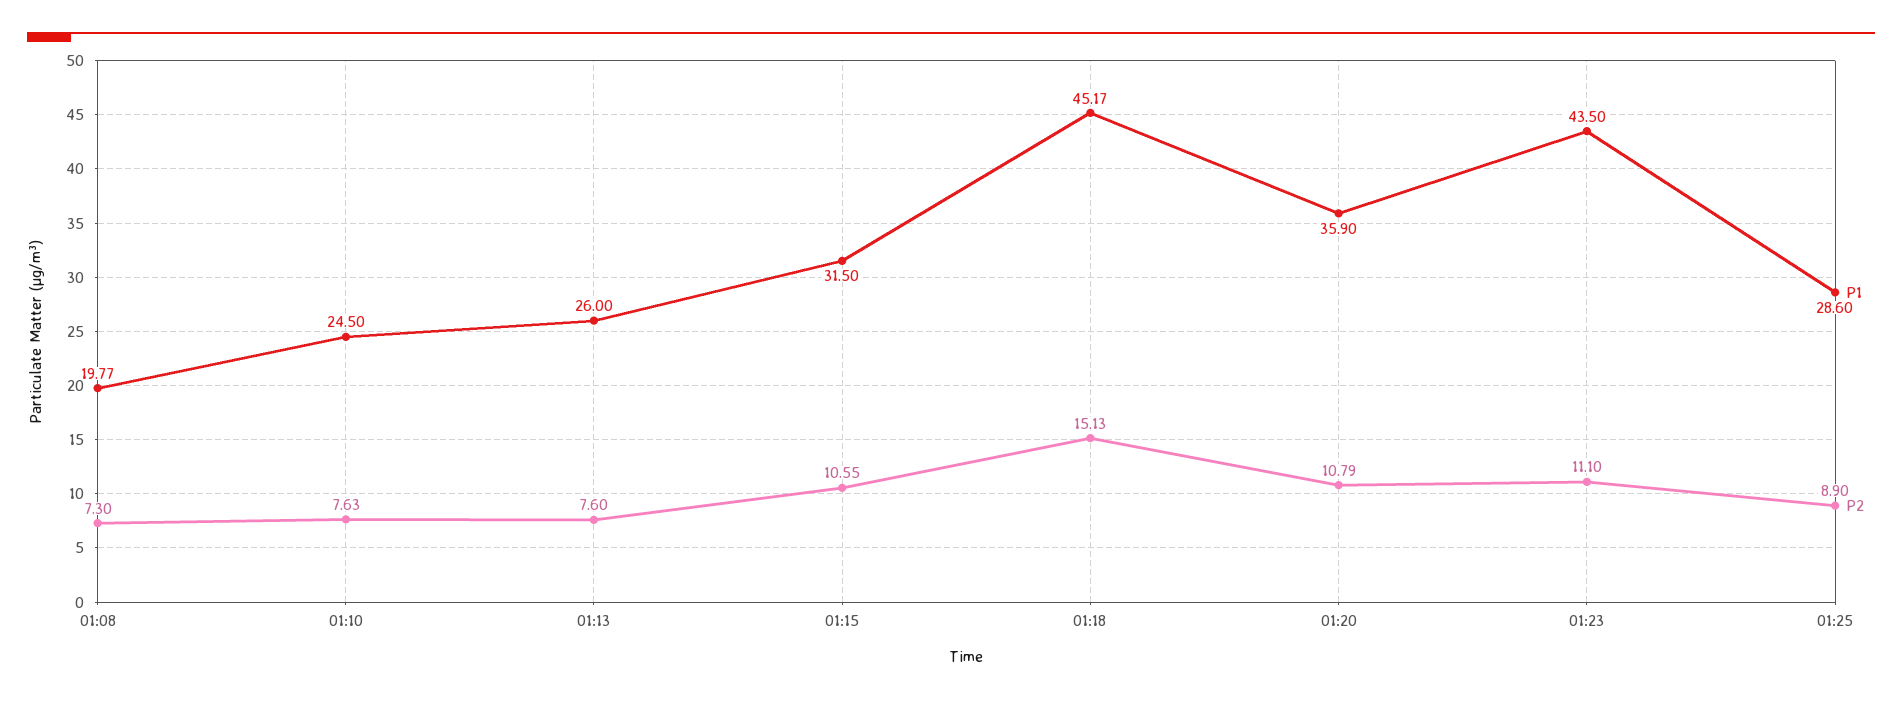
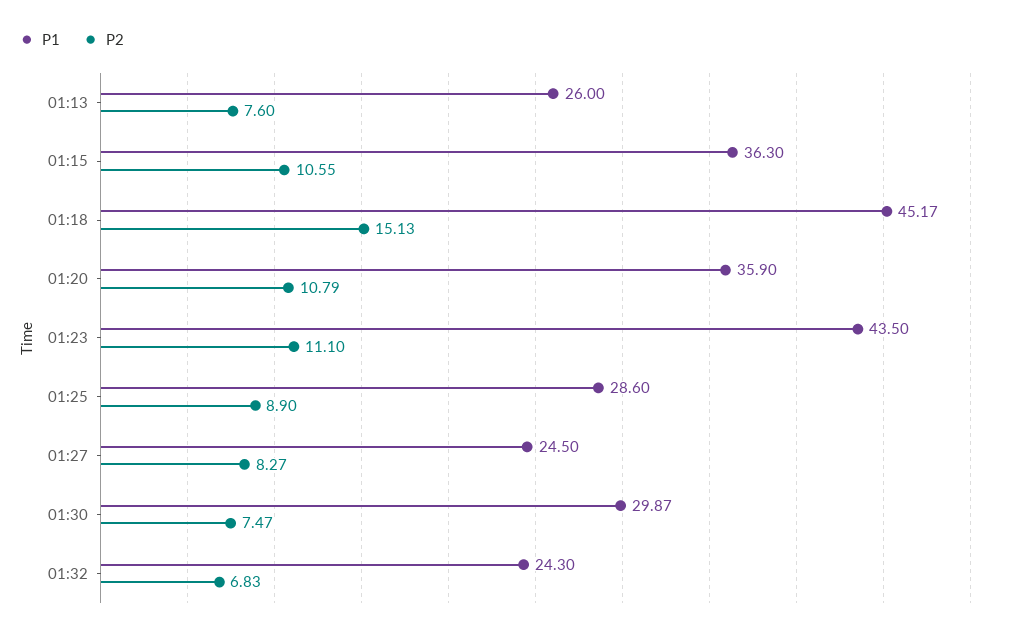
P1, 01:08: 19.77 -> none
P2, 01:08: 7.3 -> none
P1, 01:10: 24.5 -> none
P2, 01:10: 7.63 -> none
P1, 01:15: 31.5 -> 36.3
P1, 01:27: none -> 24.5
P2, 01:27: none -> 8.27
P1, 01:30: none -> 29.87
P2, 01:30: none -> 7.47
P1, 01:32: none -> 24.3
P2, 01:32: none -> 6.83

